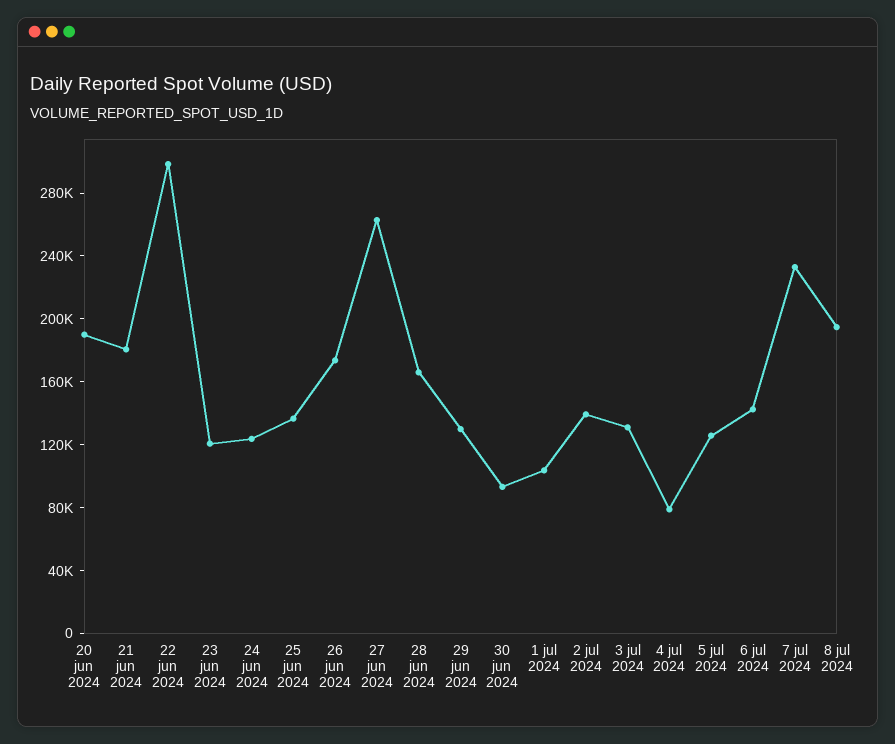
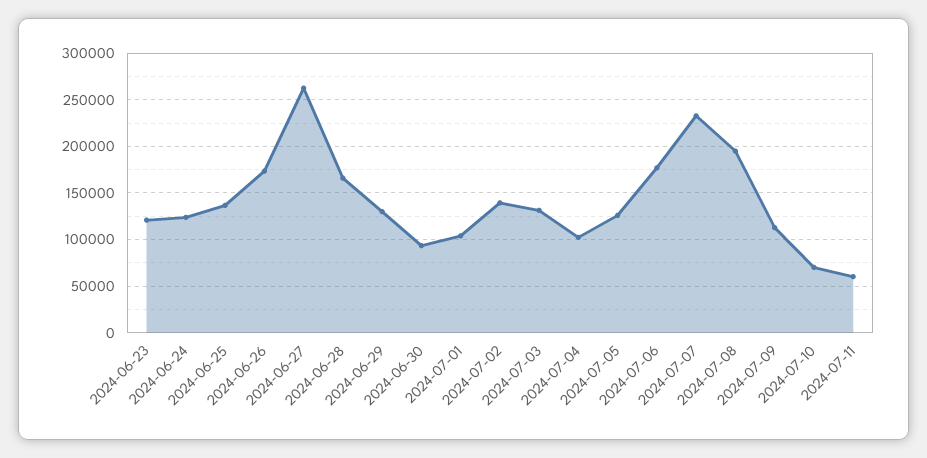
20 jun 2024: 190000 -> none
21 jun 2024: 180000 -> none
22 jun 2024: 300000 -> none
4 jul 2024: 80000 -> 100000
6 jul 2024: 140000 -> 180000
2024-07-09: none -> 110000
2024-07-10: none -> 70000
2024-07-11: none -> 60000

